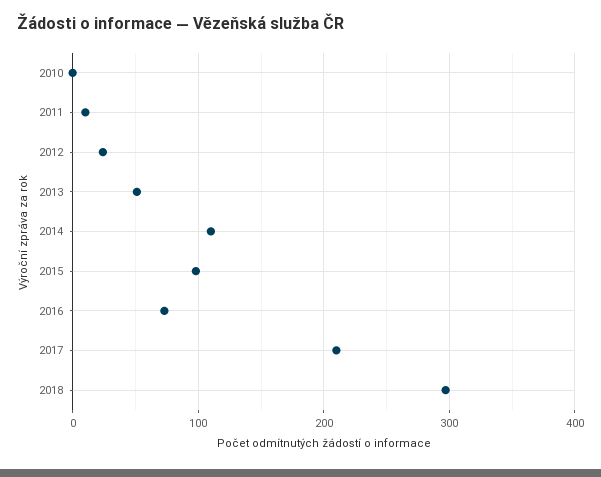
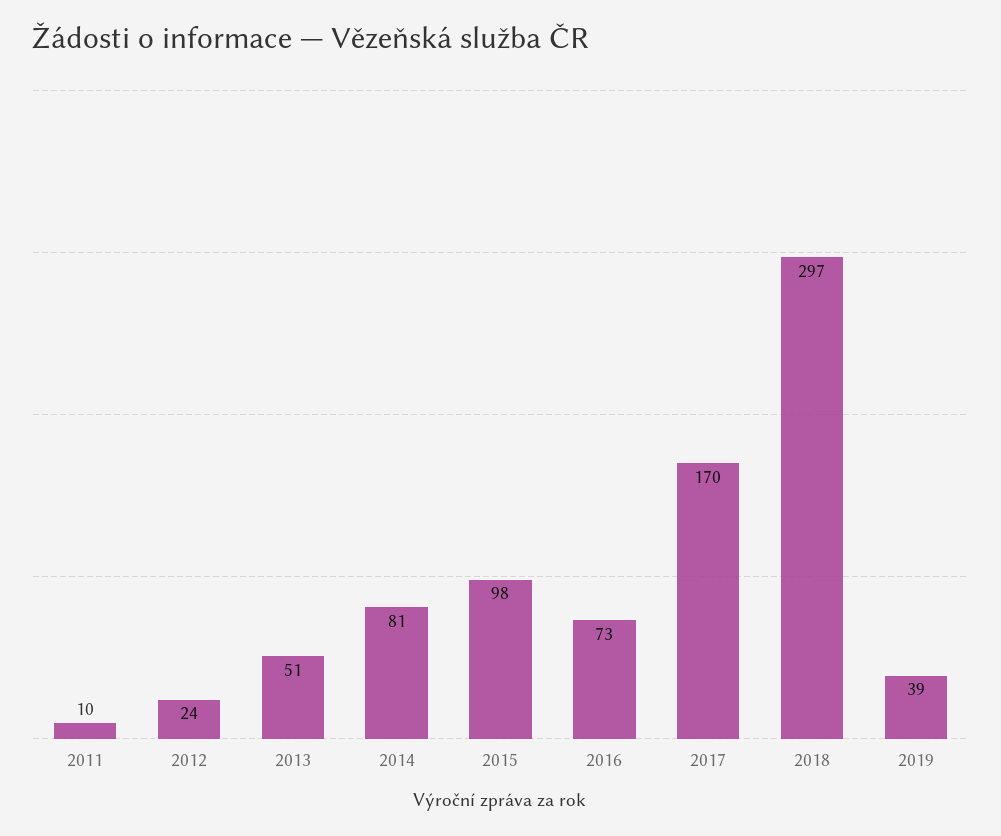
2010: 0 -> none
2014: 110 -> 81
2017: 210 -> 170
2019: none -> 39

